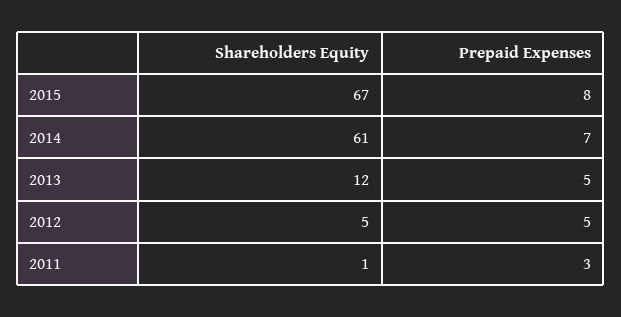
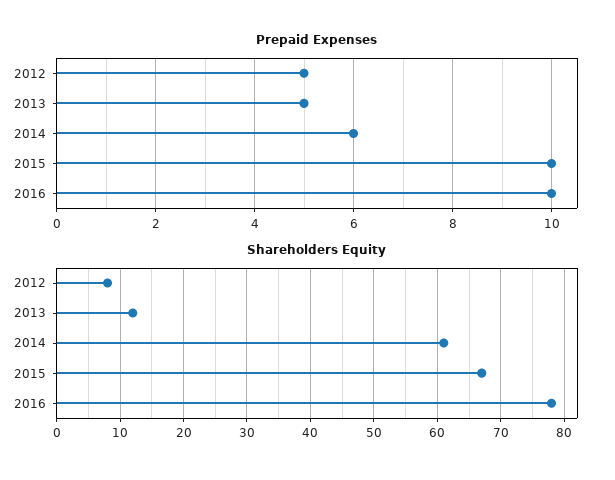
Prepaid Expenses, 2015: 8 -> 10
Prepaid Expenses, 2014: 7 -> 6
Shareholders Equity, 2012: 5 -> 8
Shareholders Equity, 2011: 1 -> none
Prepaid Expenses, 2011: 3 -> none
Prepaid Expenses, 2016: none -> 10
Shareholders Equity, 2016: none -> 78

